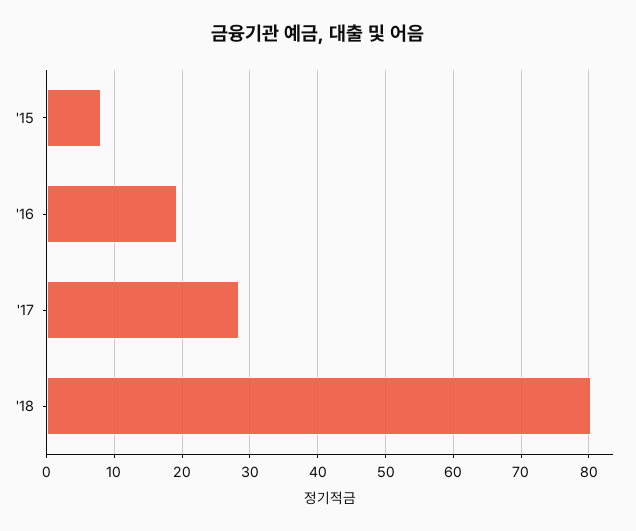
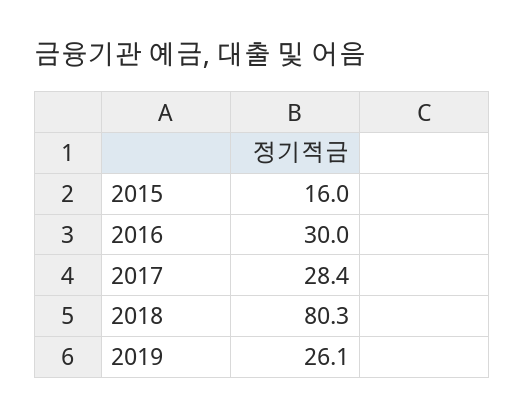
'15: 8 -> 16
'16: 19 -> 30
2019: none -> 26.1

